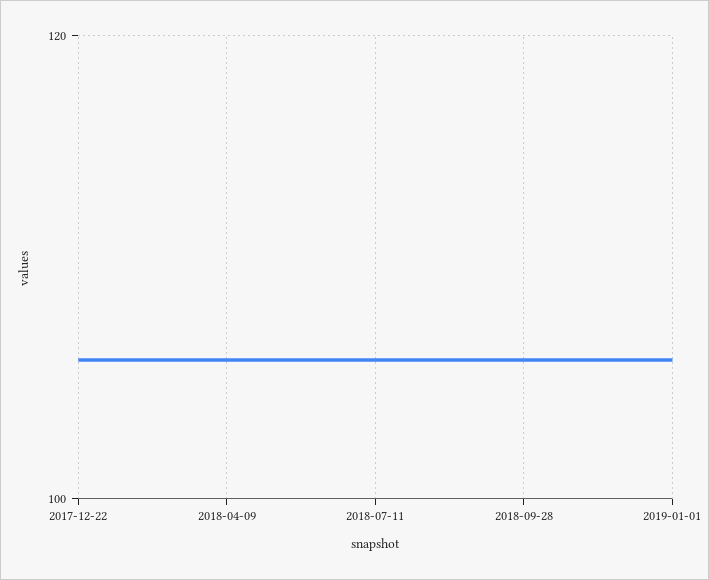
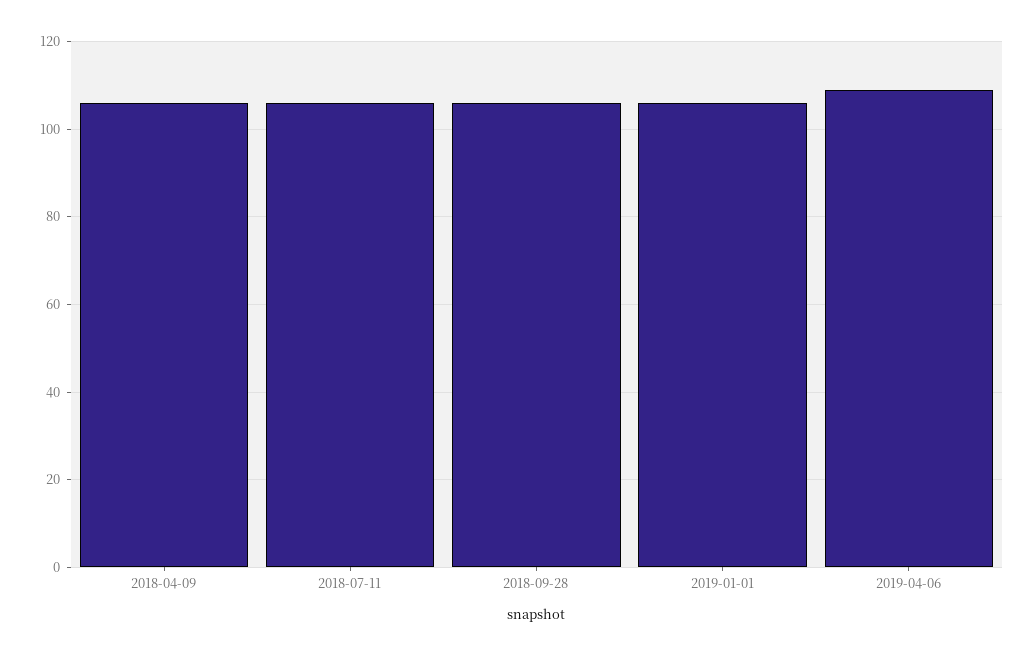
2017-12-22: 105 -> none
2019-04-06: none -> 110

